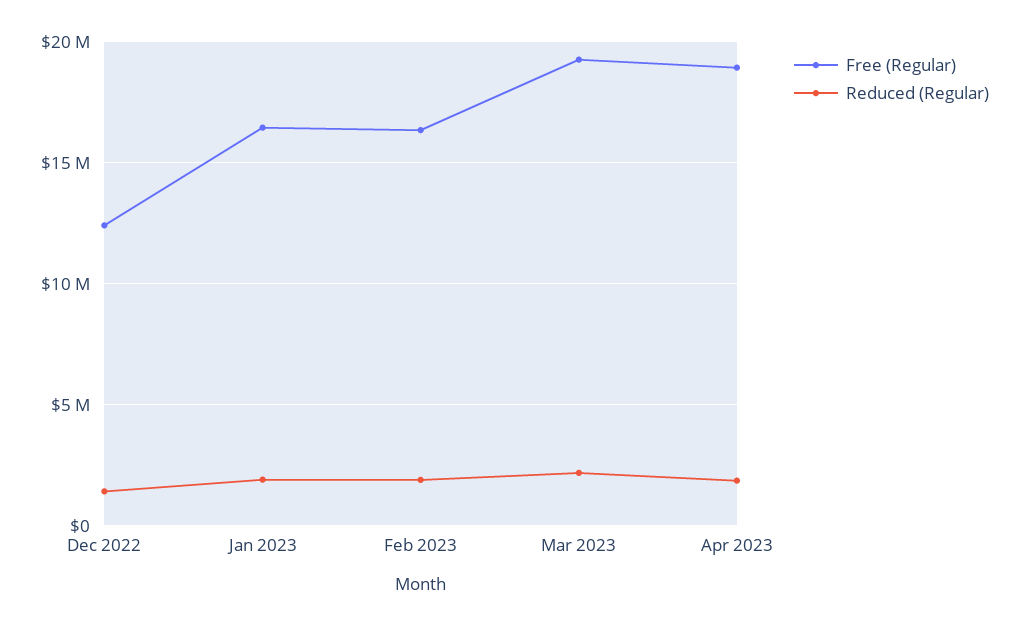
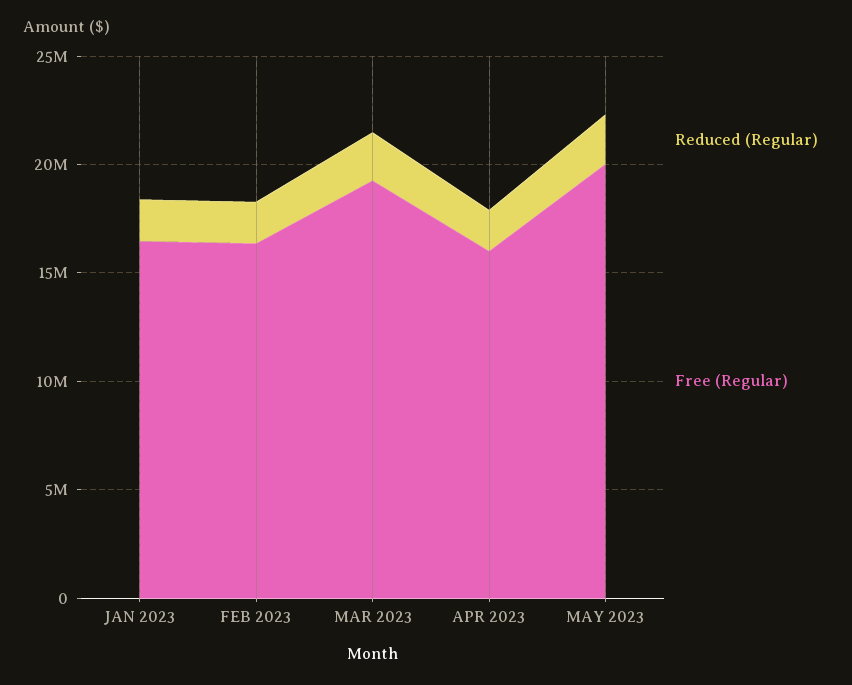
Free (Regular), Dec 2022: 12500000 -> none
Reduced (Regular), Dec 2022: 1500000 -> none
Free (Regular), Apr 2023: 19000000 -> 16000000
Reduced (Regular), MAY 2023: none -> 2000000
Free (Regular), MAY 2023: none -> 20000000

